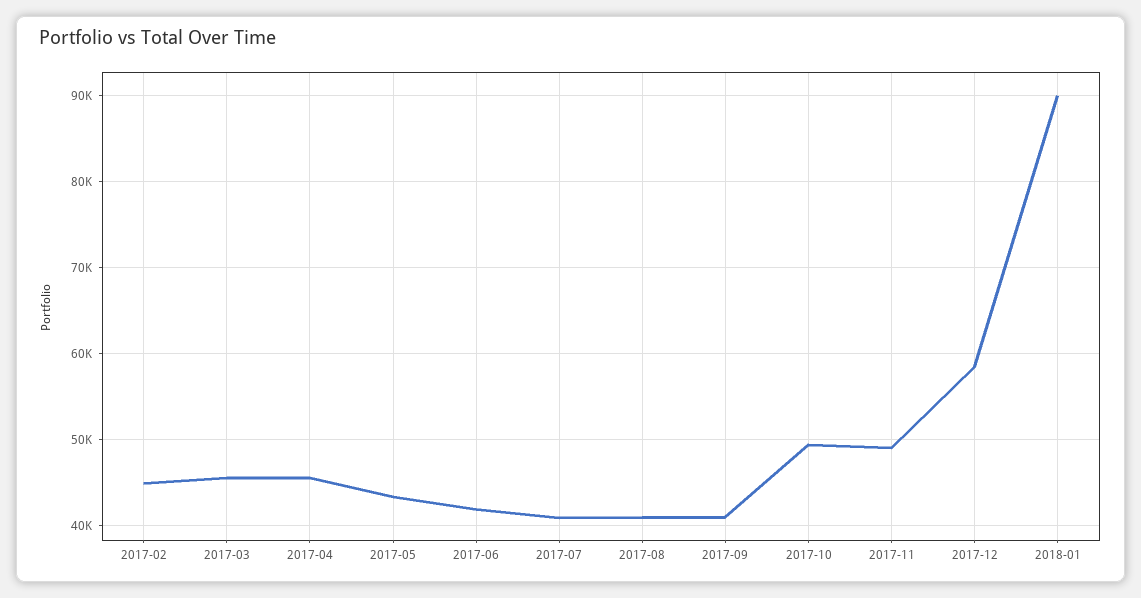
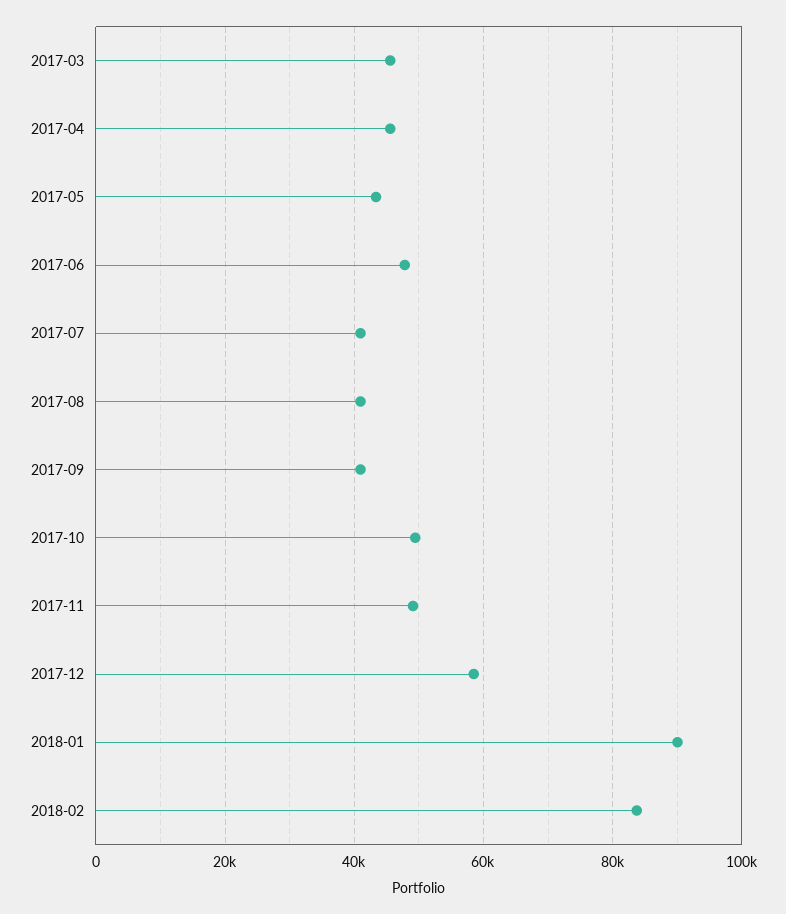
2017-02: 45000 -> none
2017-06: 42000 -> 48000
2018-02: none -> 84000

